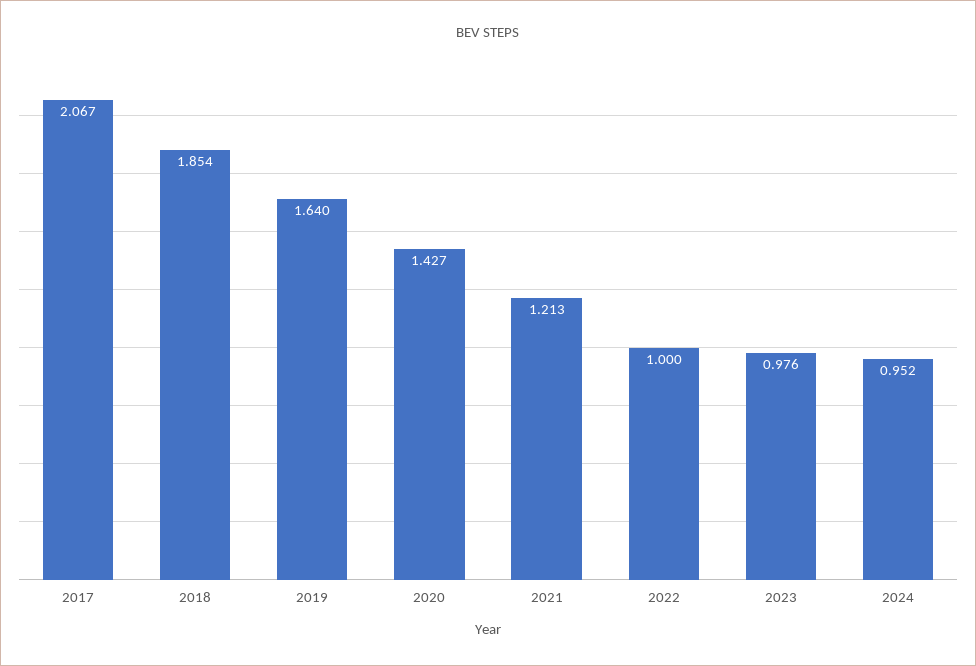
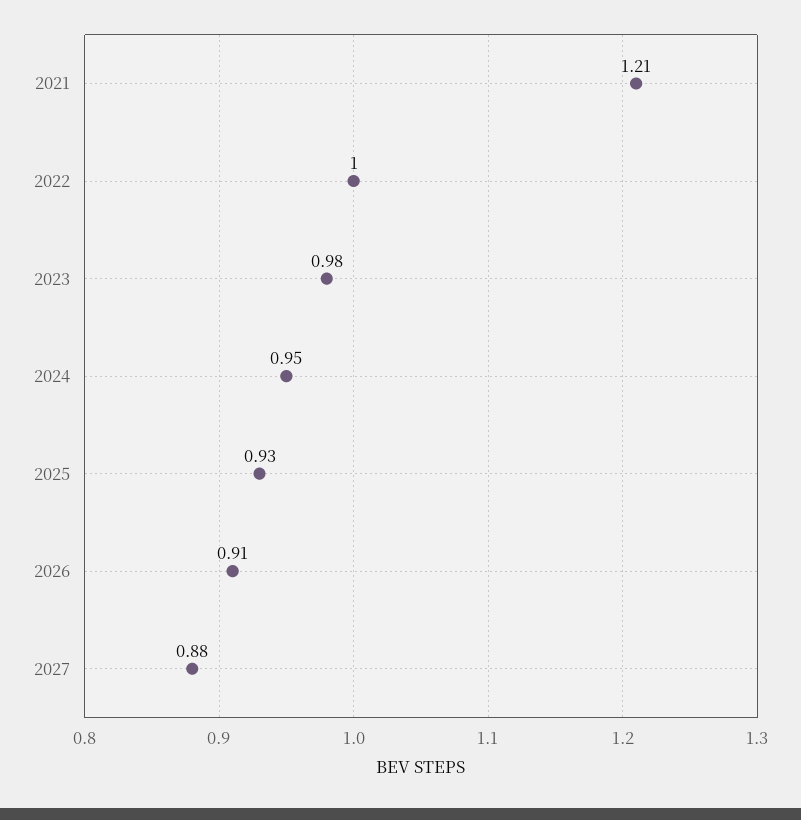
2017: 2.067 -> none
2018: 1.854 -> none
2019: 1.64 -> none
2020: 1.427 -> none
2025: none -> 0.93
2026: none -> 0.91
2027: none -> 0.88

